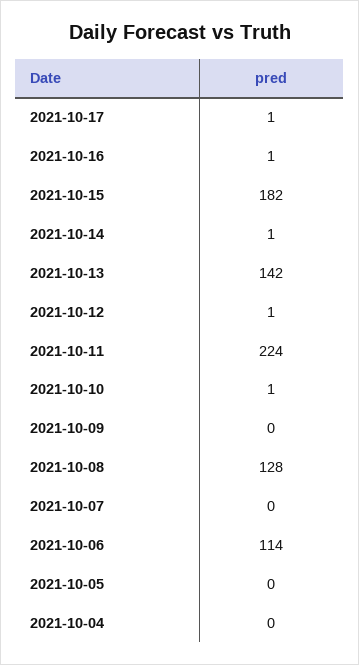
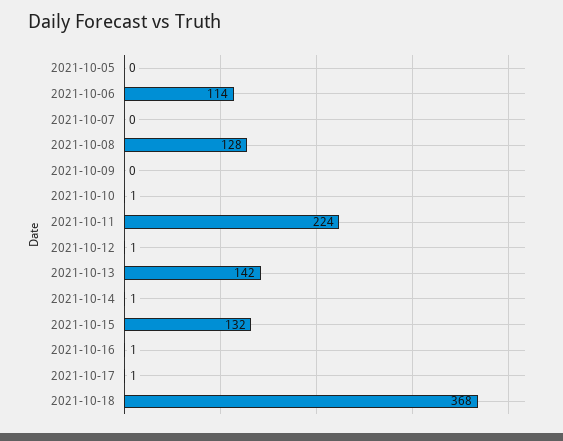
2021-10-15: 182 -> 132
2021-10-04: 0 -> none
2021-10-18: none -> 368

